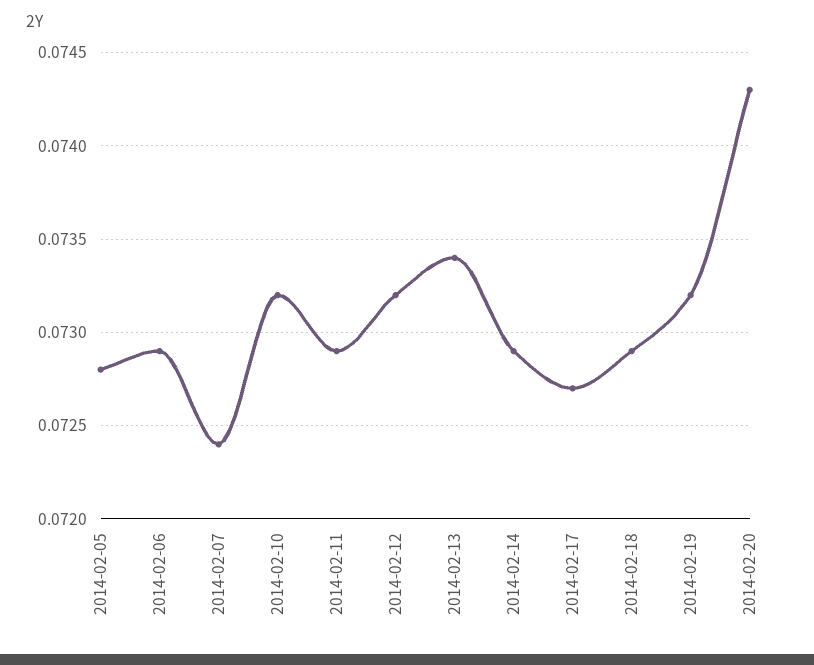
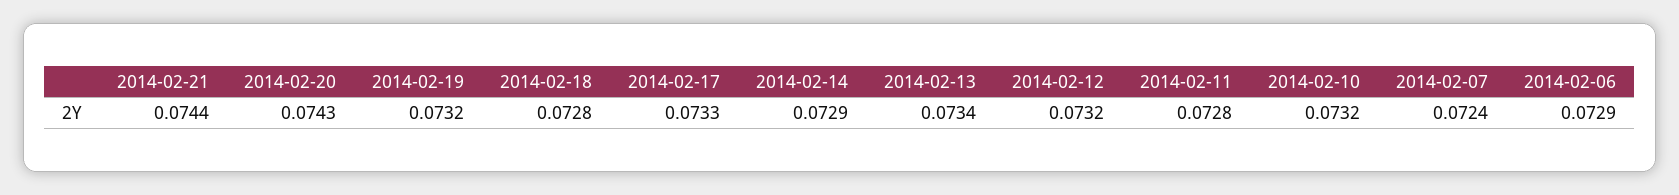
2014-02-05: 0.0728 -> none
2014-02-11: 0.0729 -> 0.0728
2014-02-17: 0.0727 -> 0.0733
2014-02-18: 0.0729 -> 0.0728
2014-02-21: none -> 0.0744

